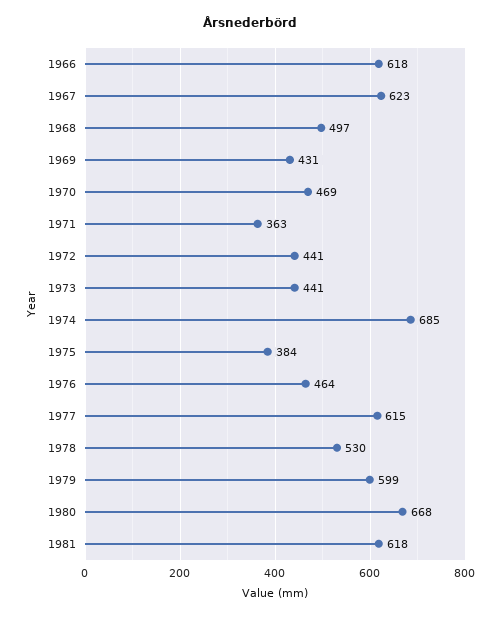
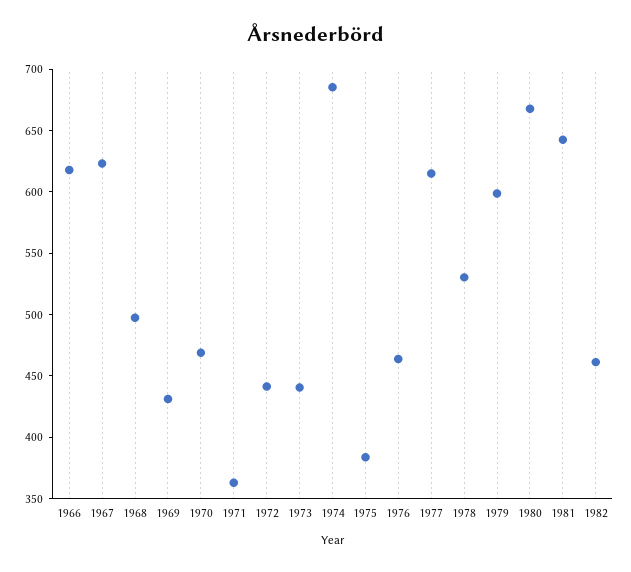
1981: 618 -> 640
1982: none -> 460

